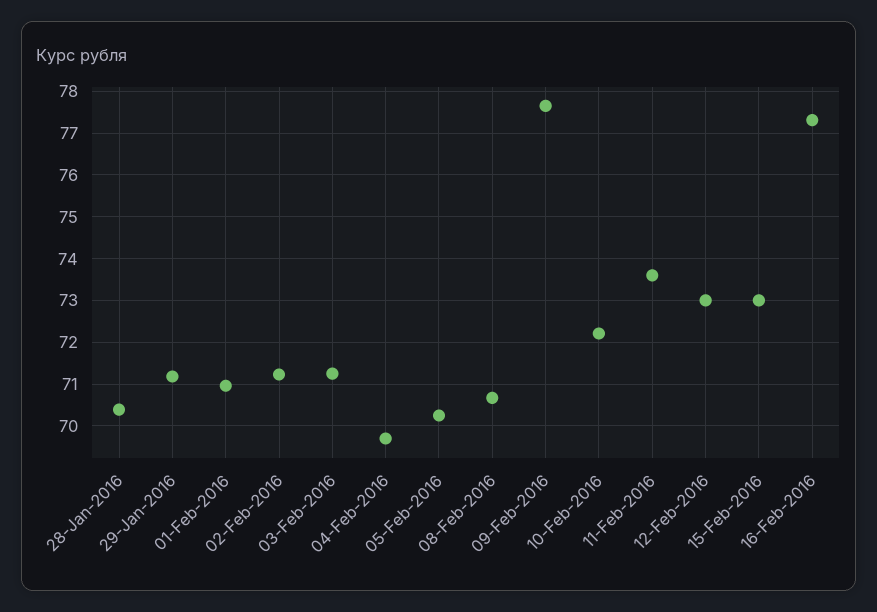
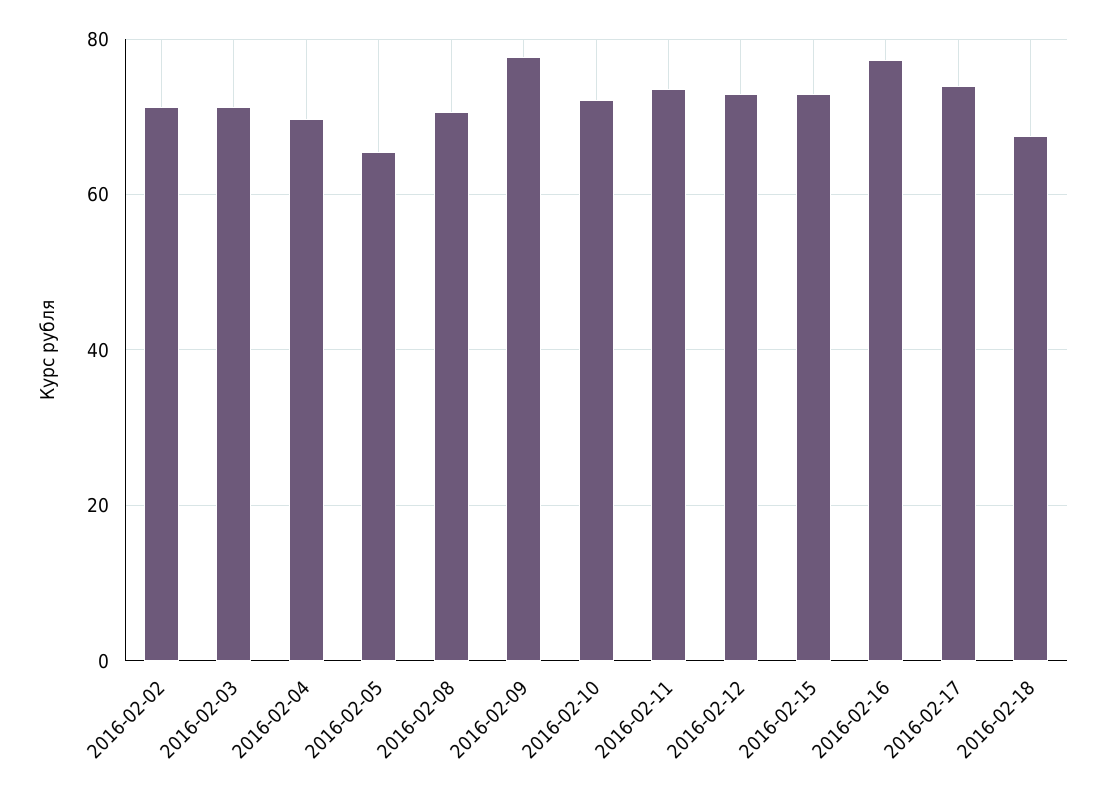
28-Jan-2016: 70.4 -> none
29-Jan-2016: 71.2 -> none
01-Feb-2016: 71 -> none
05-Feb-2016: 70.2 -> 66
2016-02-17: none -> 74
2016-02-18: none -> 68

